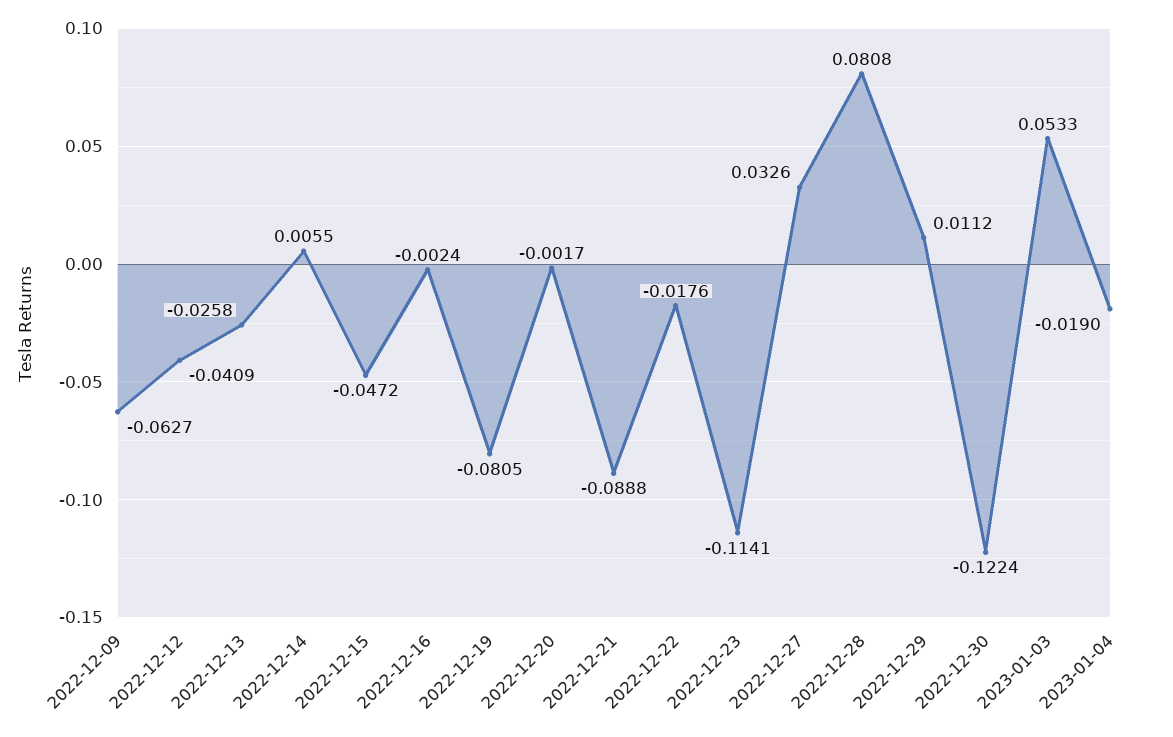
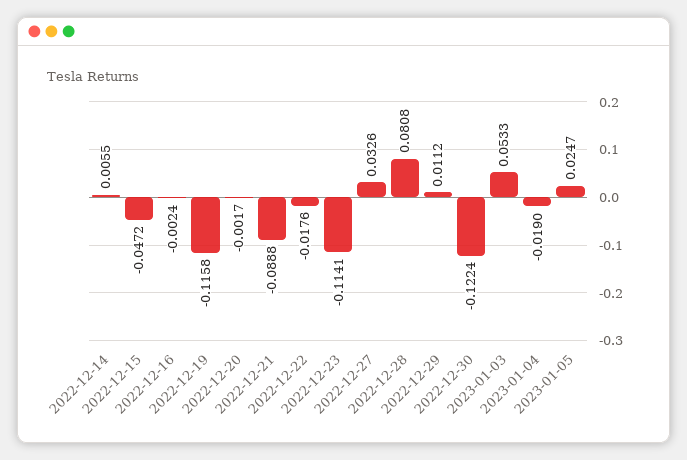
2022-12-09: -0.0627 -> none
2022-12-12: -0.0409 -> none
2022-12-13: -0.0258 -> none
2022-12-19: -0.0805 -> -0.1158
2023-01-05: none -> 0.0247

